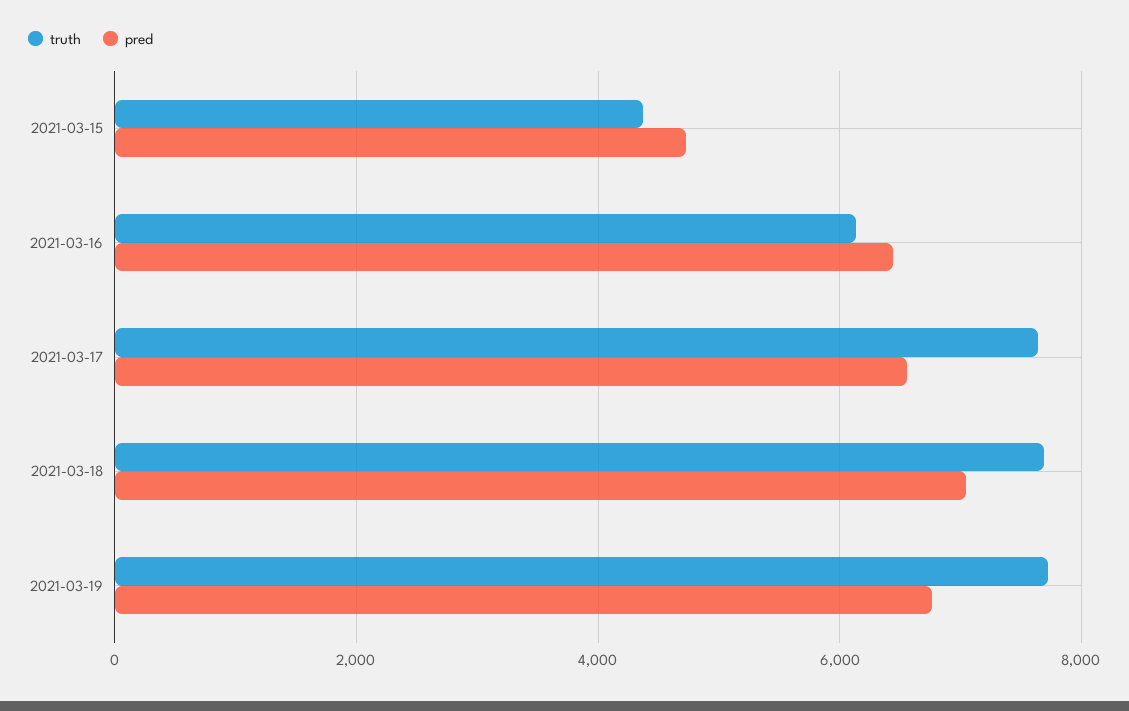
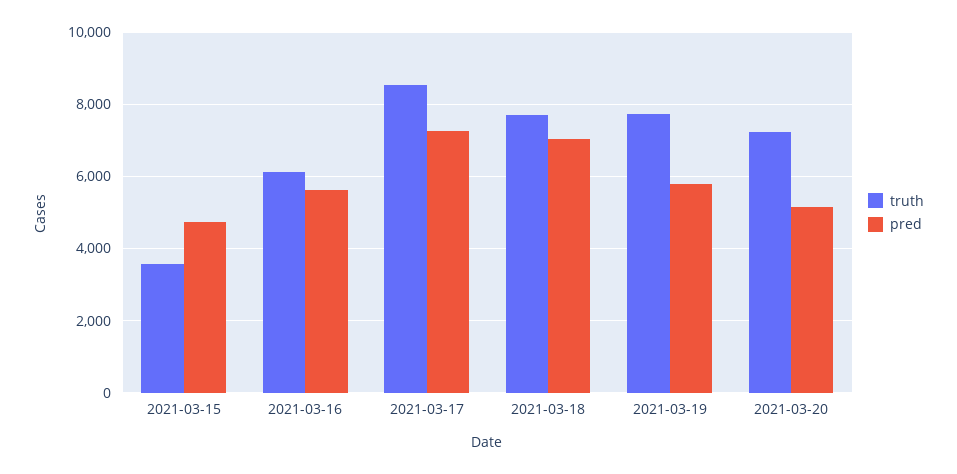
truth, 2021-03-15: 4400 -> 3600
pred, 2021-03-16: 6400 -> 5600
truth, 2021-03-17: 7600 -> 8600
pred, 2021-03-17: 6600 -> 7200
pred, 2021-03-19: 6800 -> 5800
truth, 2021-03-20: none -> 7200
pred, 2021-03-20: none -> 5200

